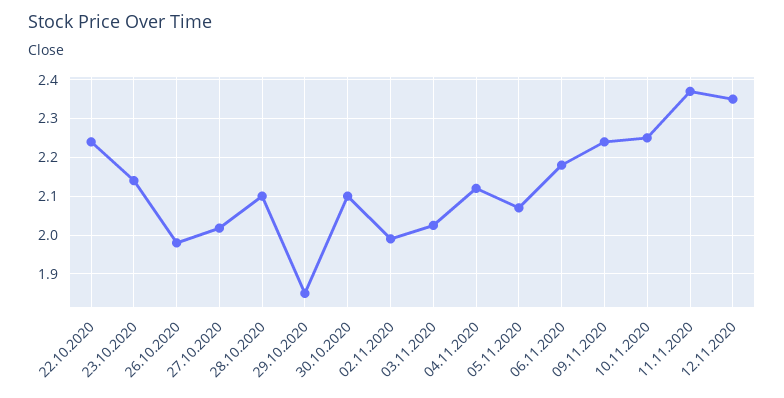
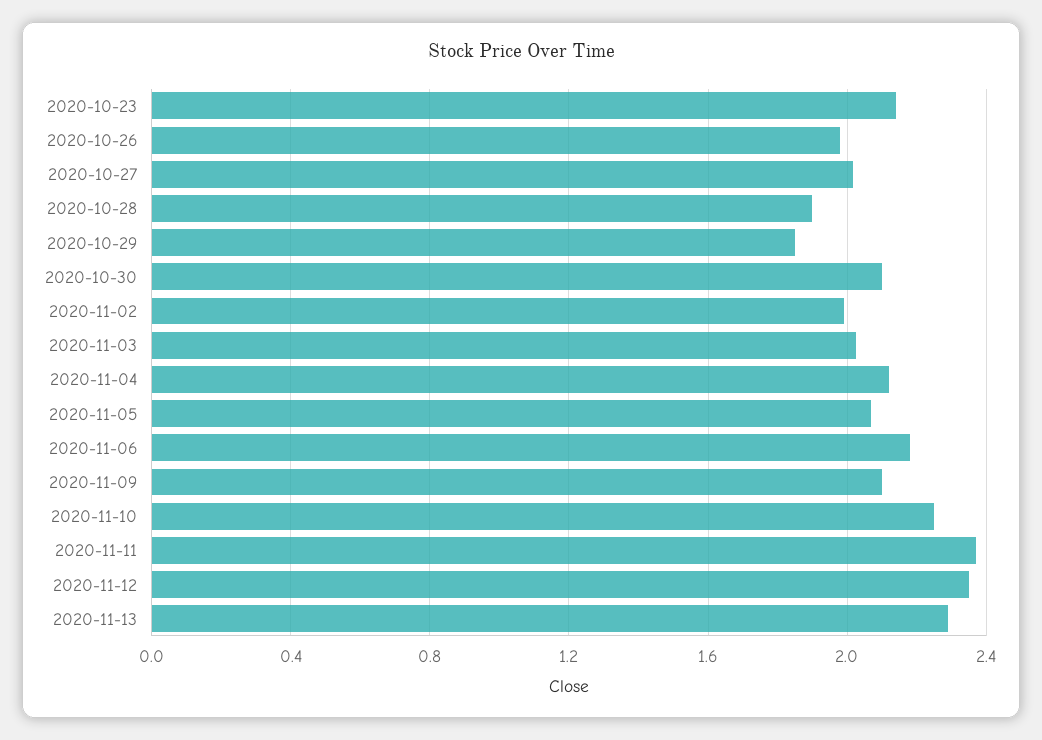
22.10.2020: 2.24 -> none
28.10.2020: 2.1 -> 1.9
09.11.2020: 2.24 -> 2.1
2020-11-13: none -> 2.3

